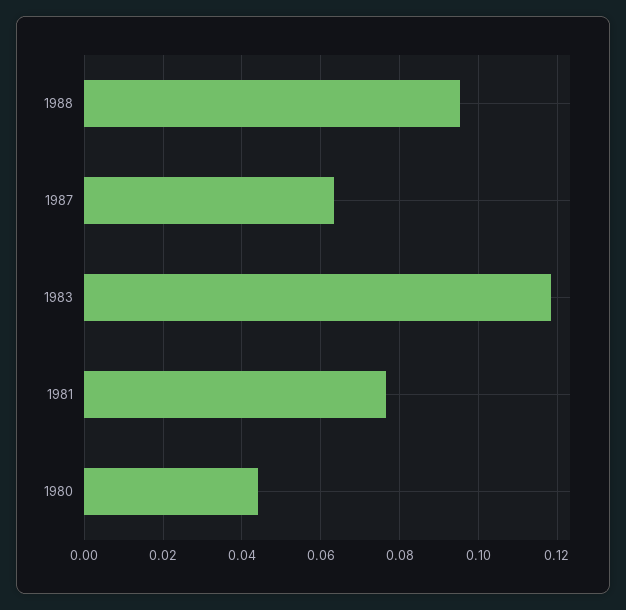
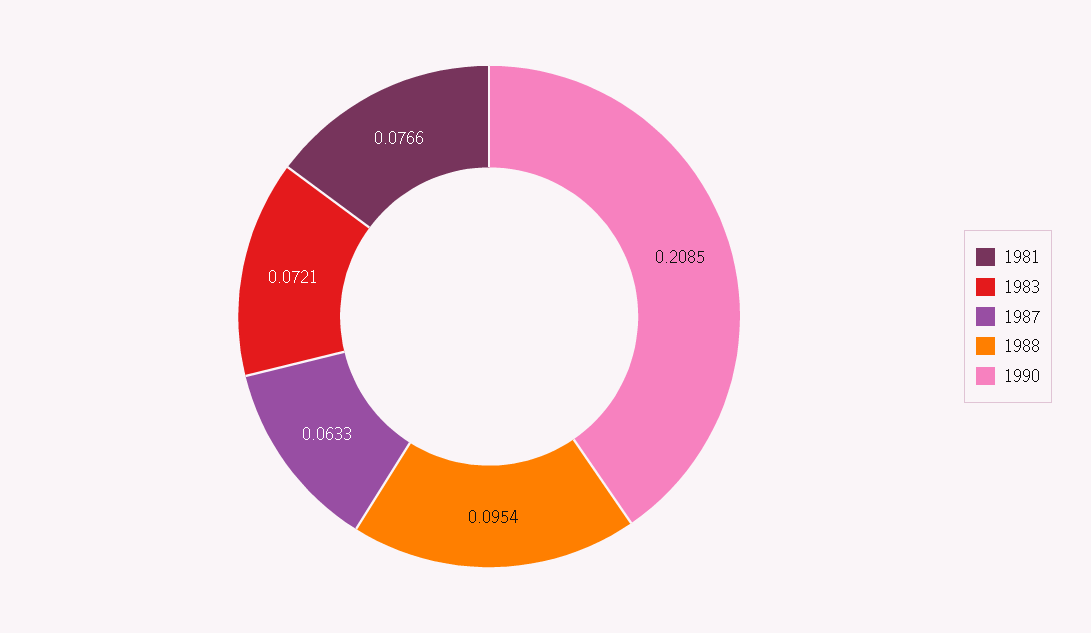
1983: 0.118 -> 0.0721
1980: 0.044 -> none
1990: none -> 0.2085

